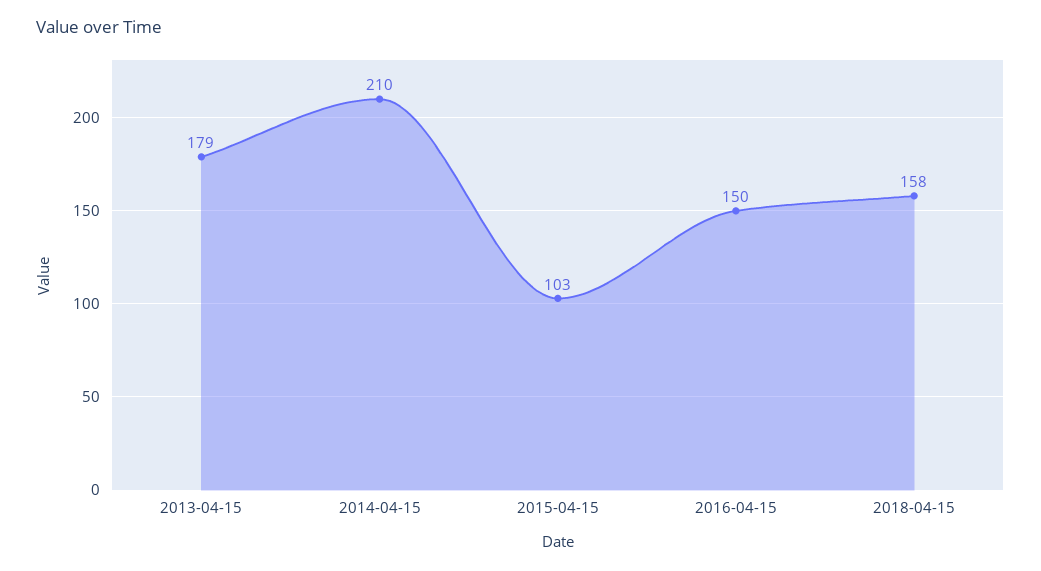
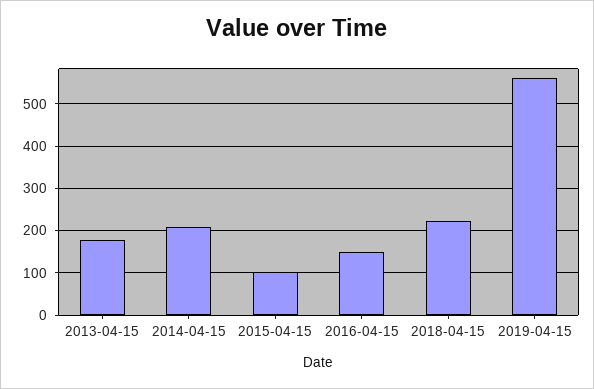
2018-04-15: 158 -> 220
2019-04-15: none -> 560

